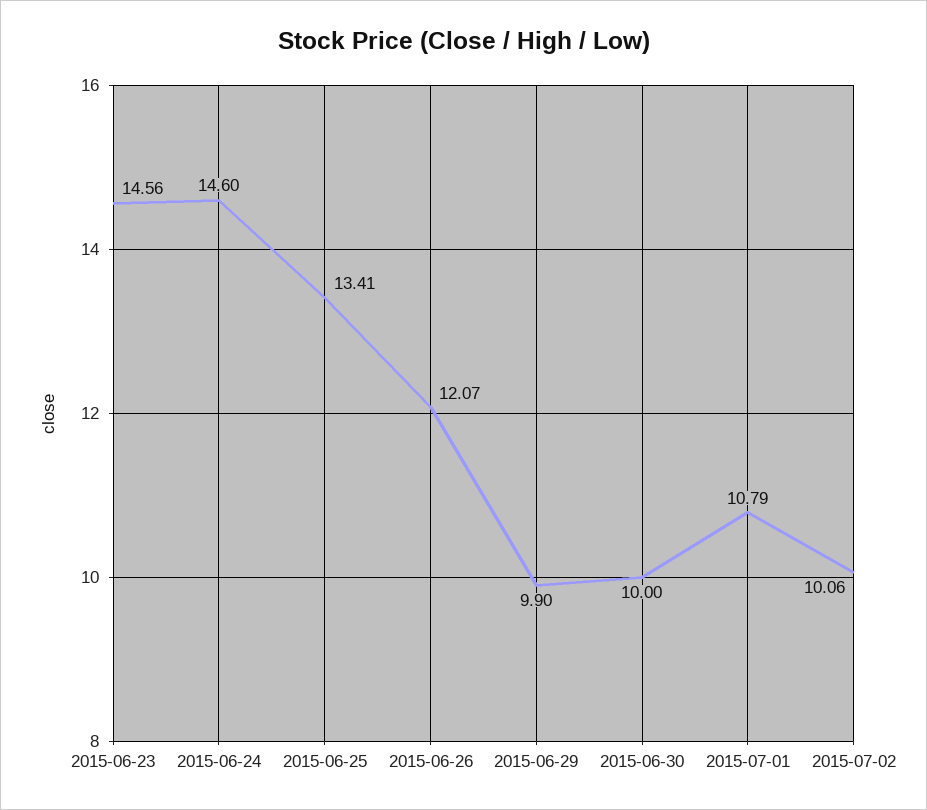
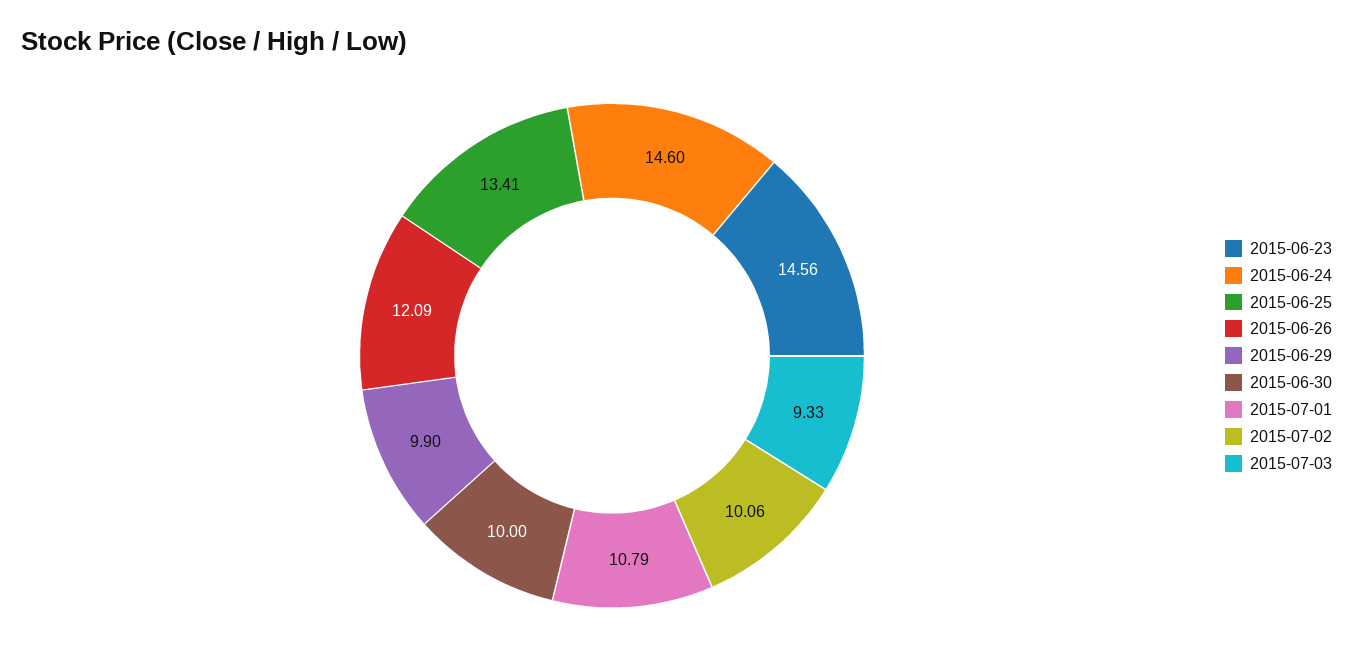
2015-06-26: 12.07 -> 12.09
2015-07-03: none -> 9.33

